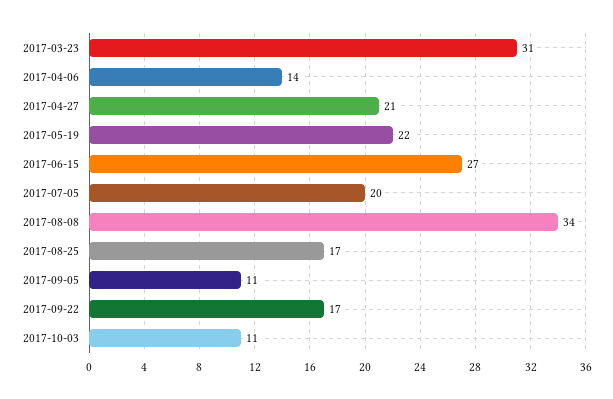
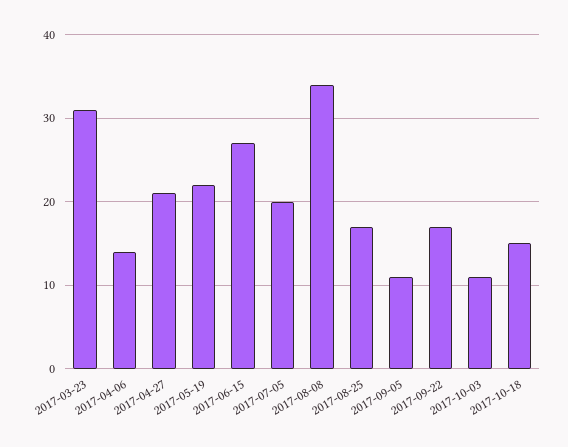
2017-10-18: none -> 15

